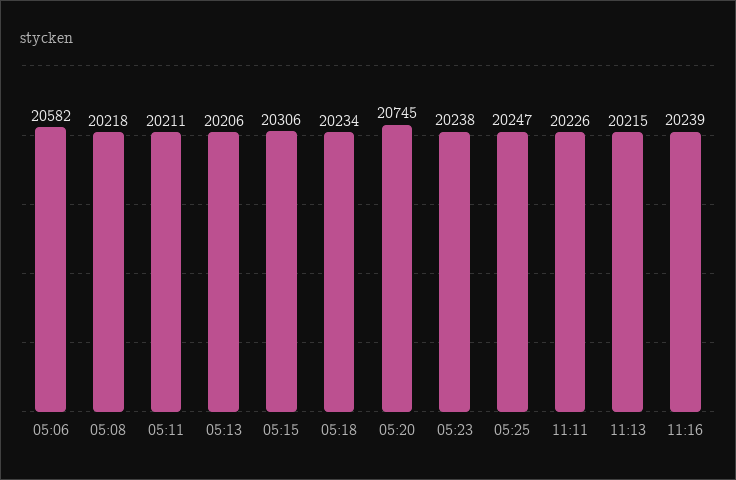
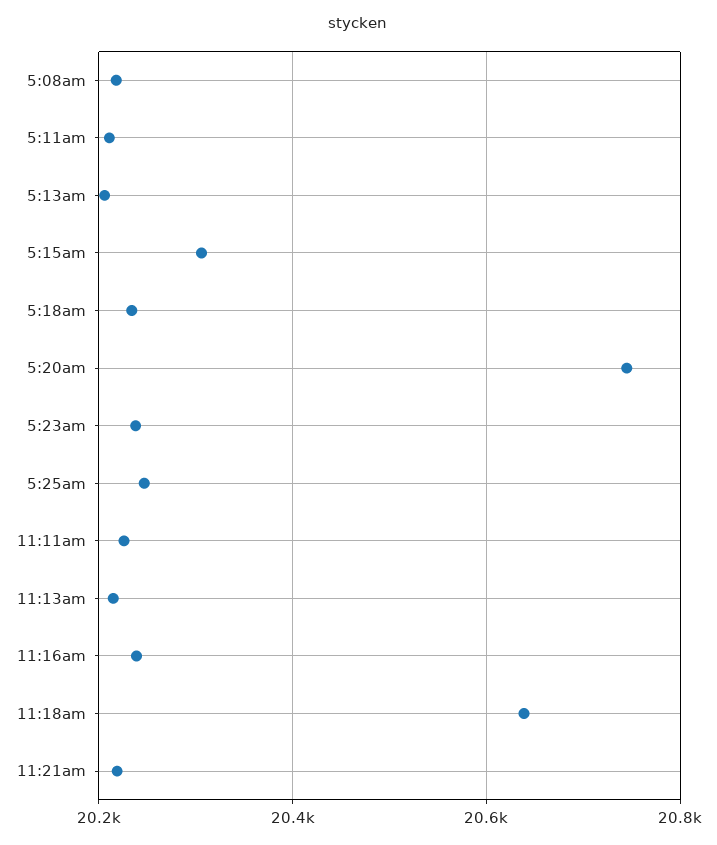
05:06: 20582 -> none
11:18am: none -> 20640
11:21am: none -> 20220

